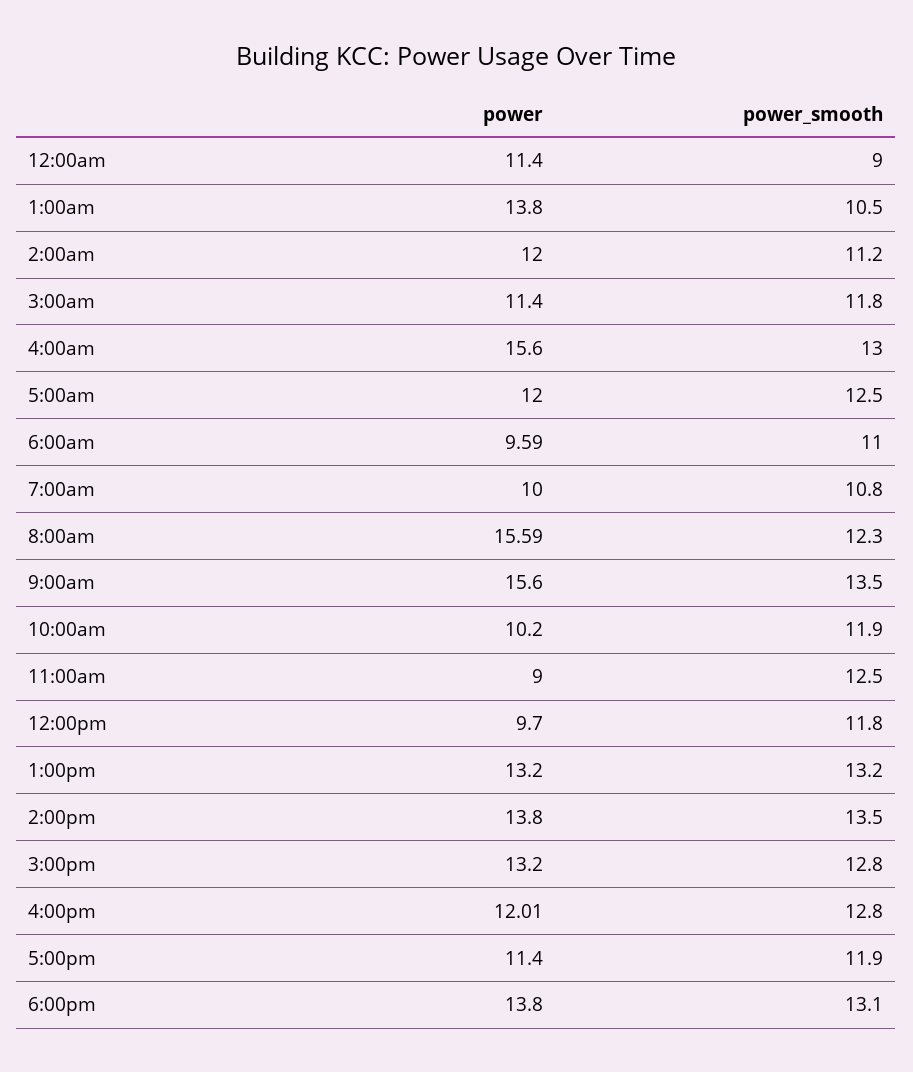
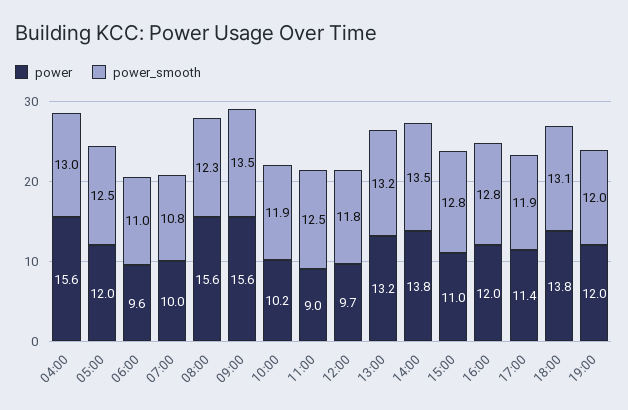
power, 12:00am: 11.4 -> none
power_smooth, 12:00am: 9 -> none
power, 1:00am: 13.8 -> none
power_smooth, 1:00am: 10.5 -> none
power, 2:00am: 12 -> none
power_smooth, 2:00am: 11.2 -> none
power, 3:00am: 11.4 -> none
power_smooth, 3:00am: 11.8 -> none
power, 3:00pm: 13.2 -> 11
power, 19:00: none -> 12
power_smooth, 19:00: none -> 12

